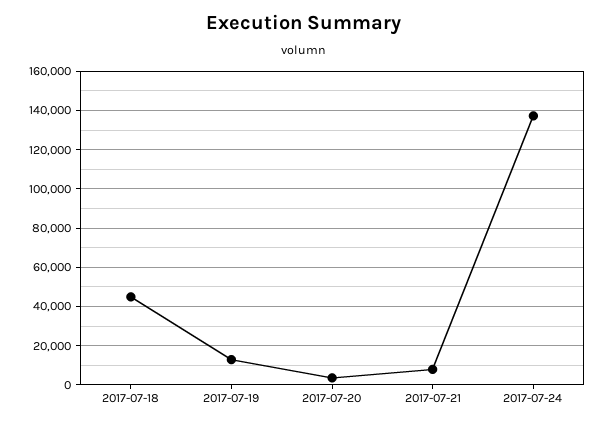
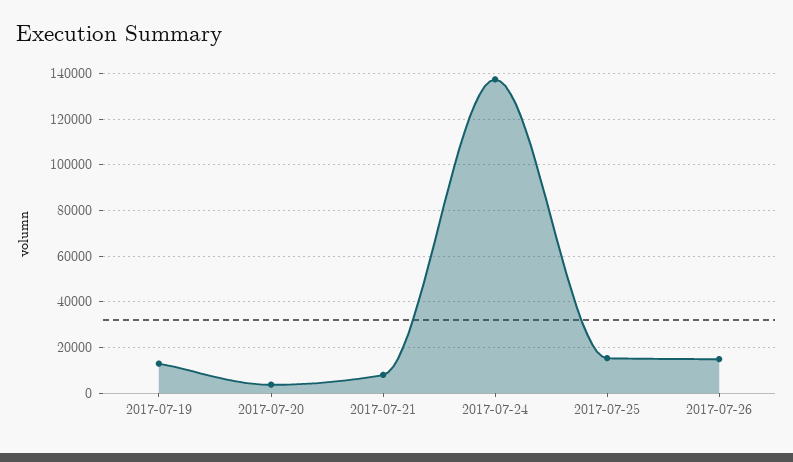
2017-07-18: 45000 -> none
2017-07-25: none -> 15000
2017-07-26: none -> 15000

